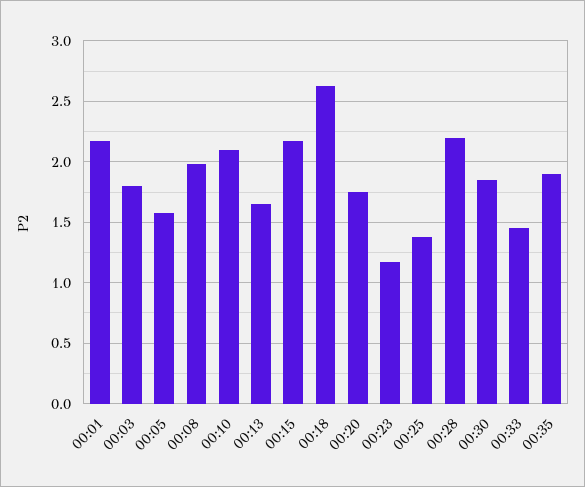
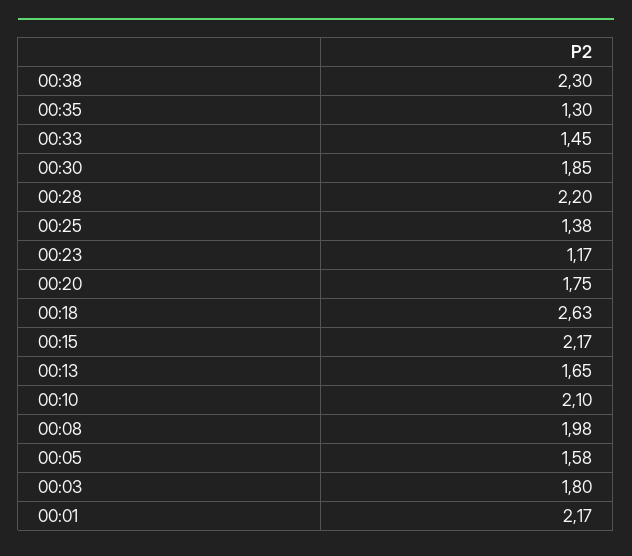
00:35: 1.9 -> 1.3
00:38: none -> 2.3

